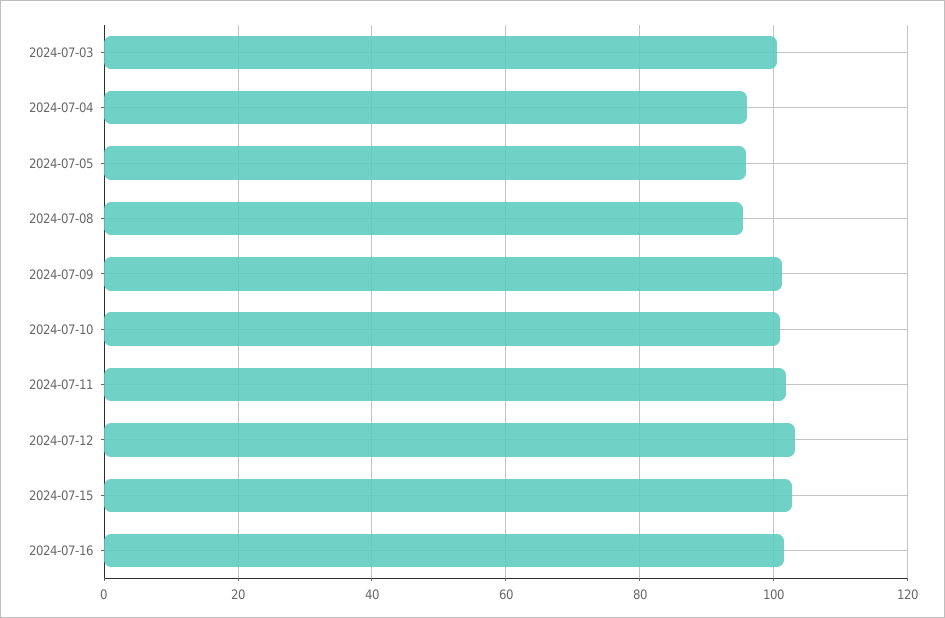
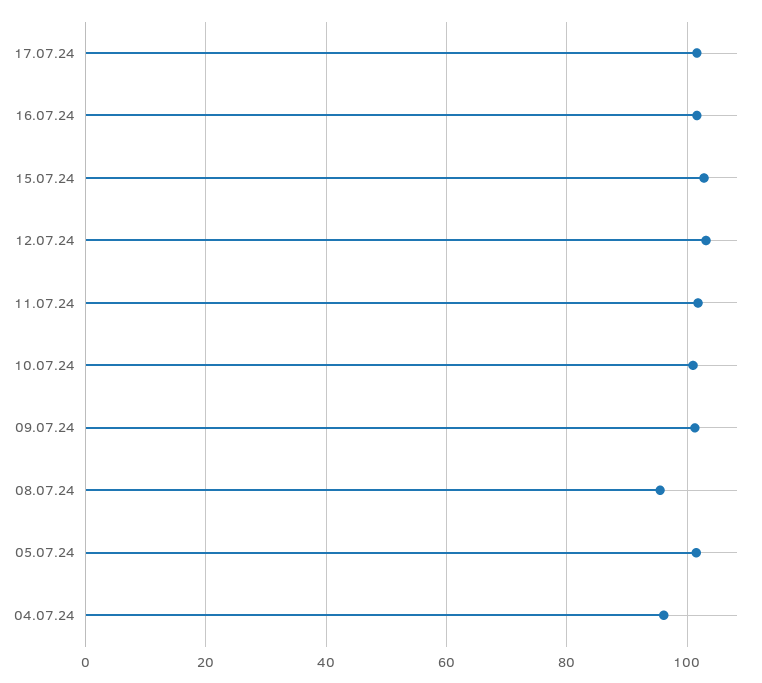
2024-07-03: 100 -> none
2024-07-05: 96 -> 102
17.07.24: none -> 102

